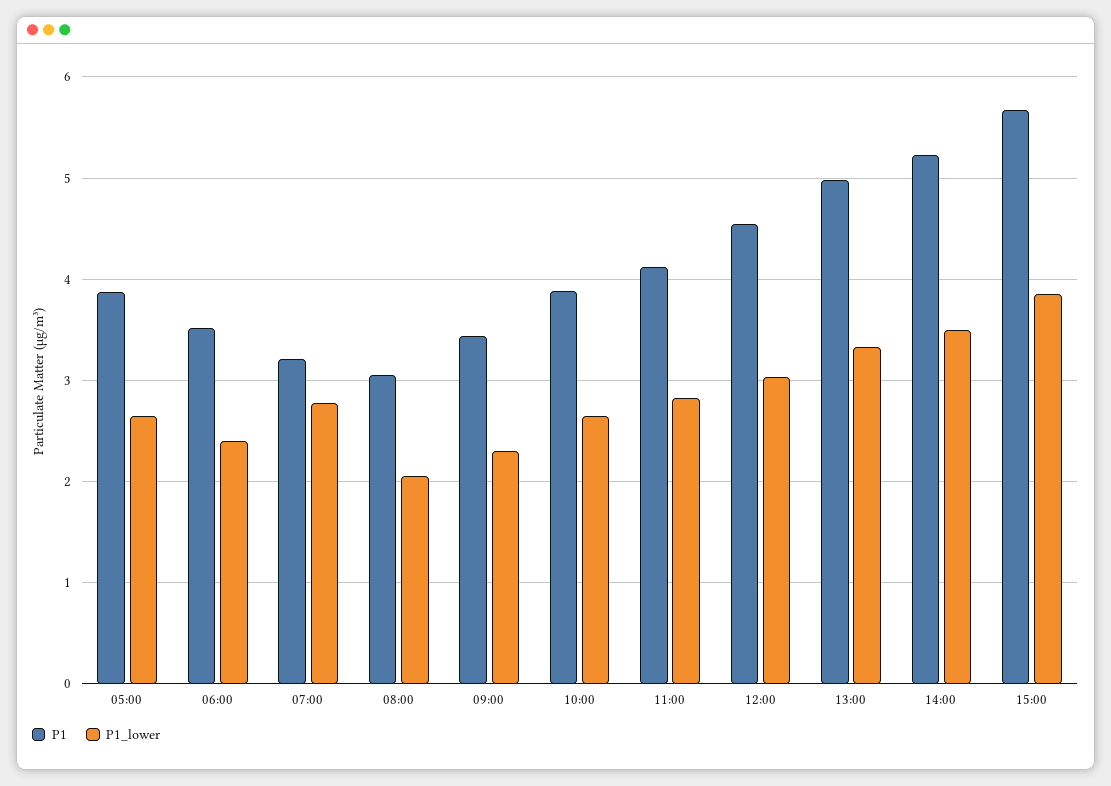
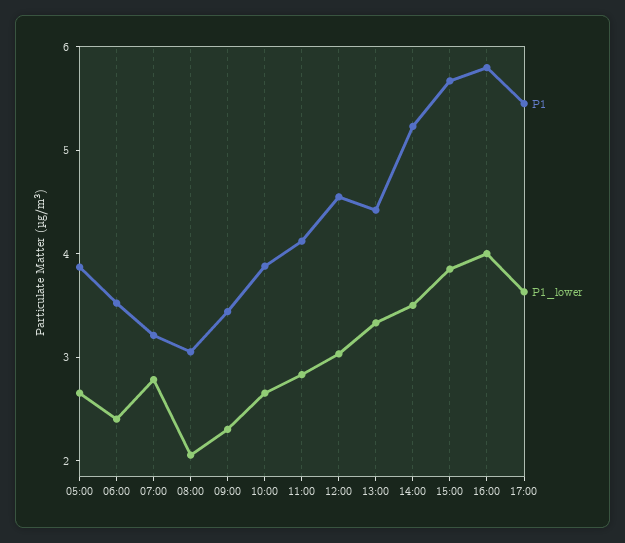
P1, 13:00: 5 -> 4.4
P1, 16:00: none -> 5.8
P1_lower, 16:00: none -> 4
P1, 17:00: none -> 5.4
P1_lower, 17:00: none -> 3.6

